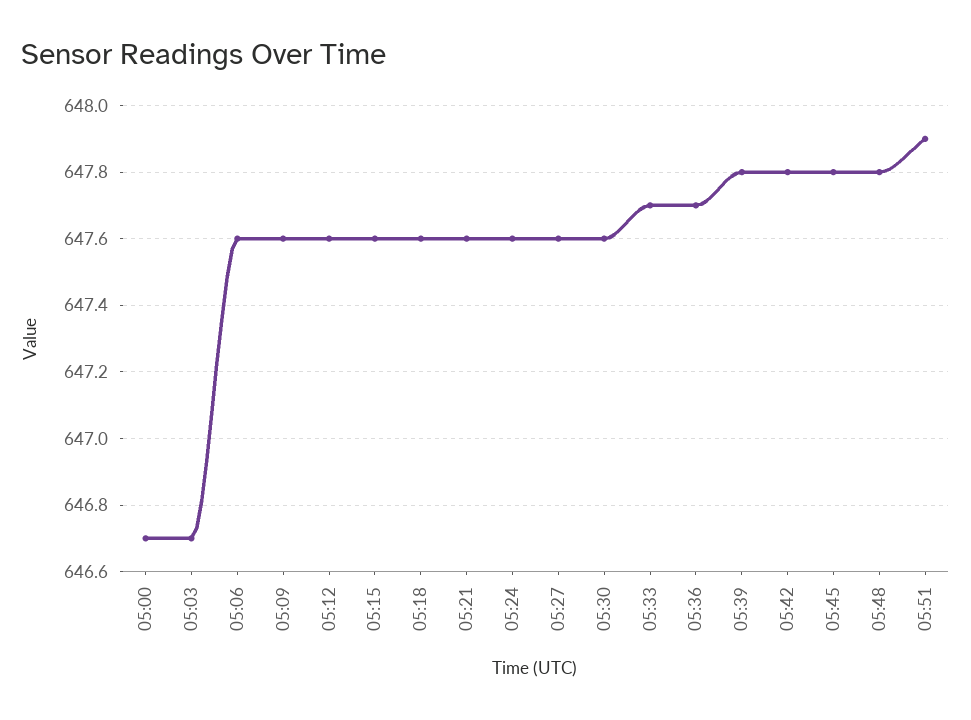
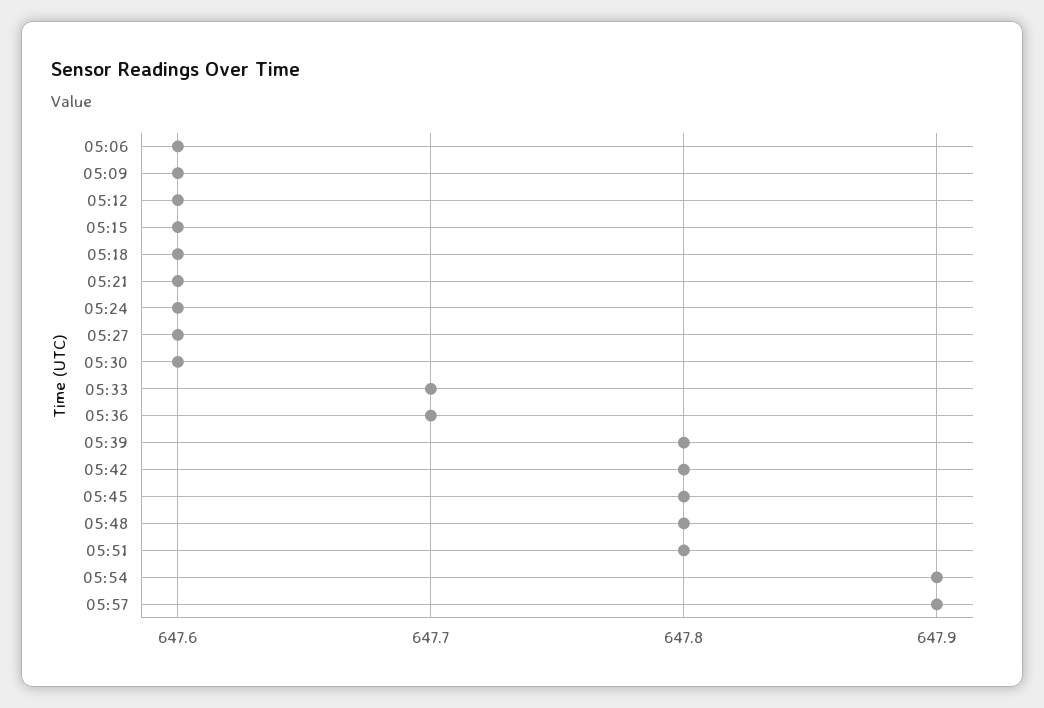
05:00: 646.7 -> none
05:03: 646.7 -> none
05:51: 647.9 -> 647.8
05:54: none -> 647.9
05:57: none -> 647.9

